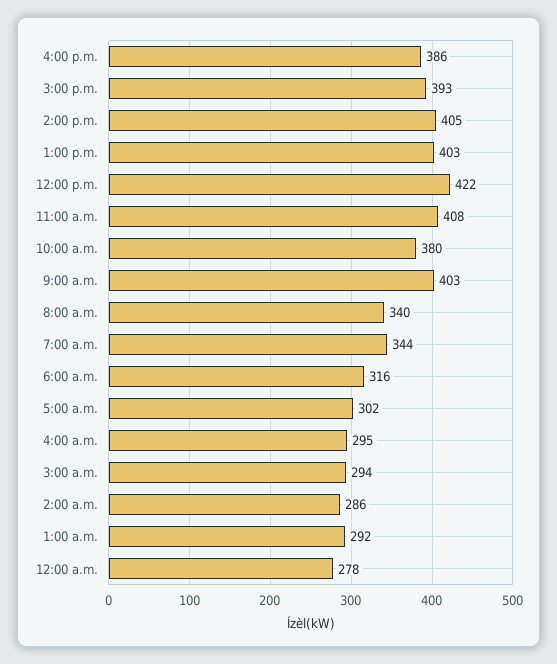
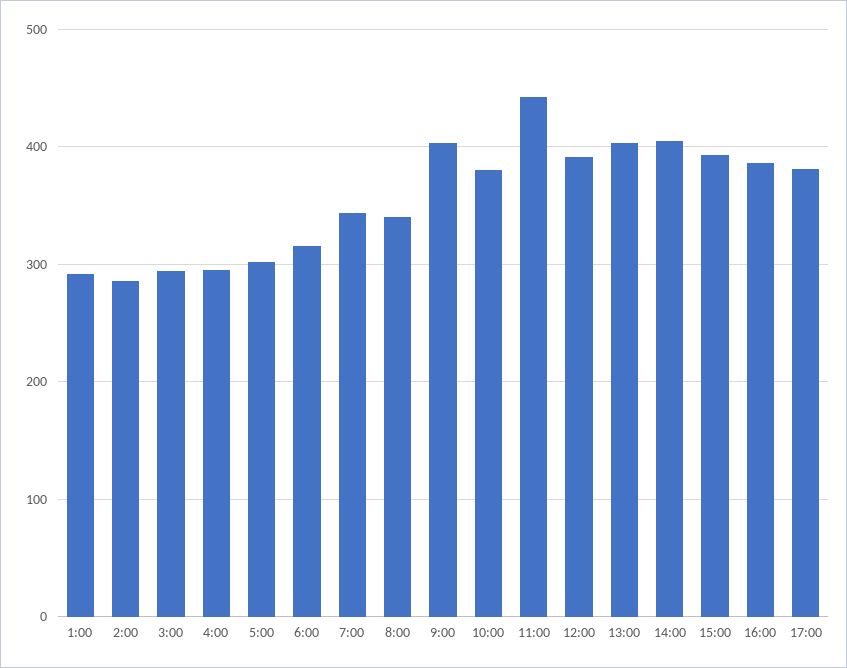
12:00 p.m.: 422 -> 390
11:00 a.m.: 408 -> 440
12:00 a.m.: 278 -> none
17:00: none -> 380

